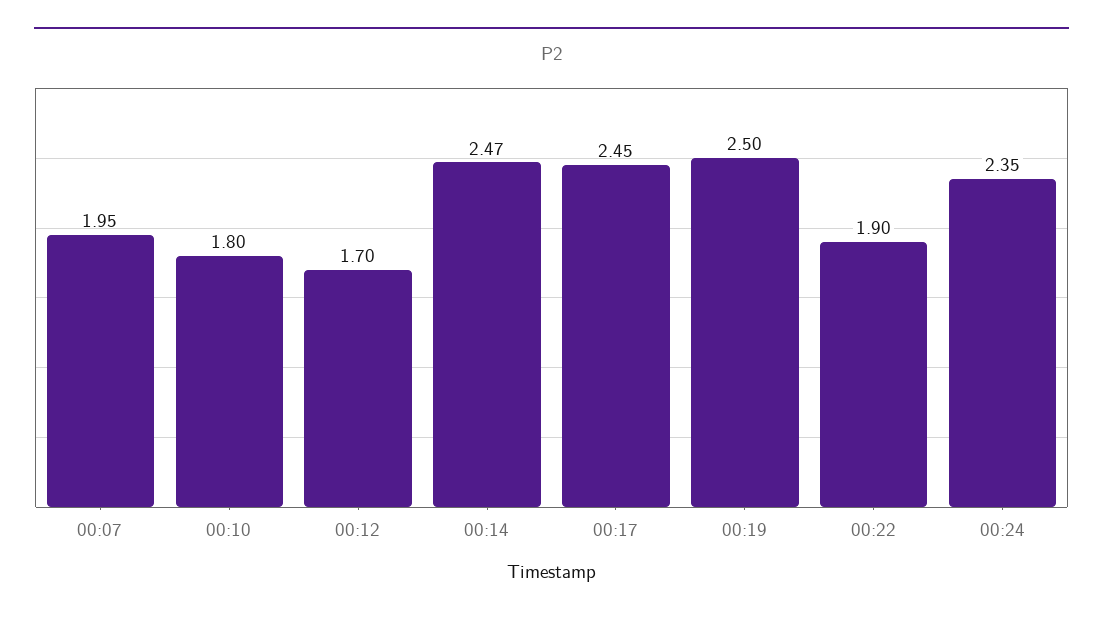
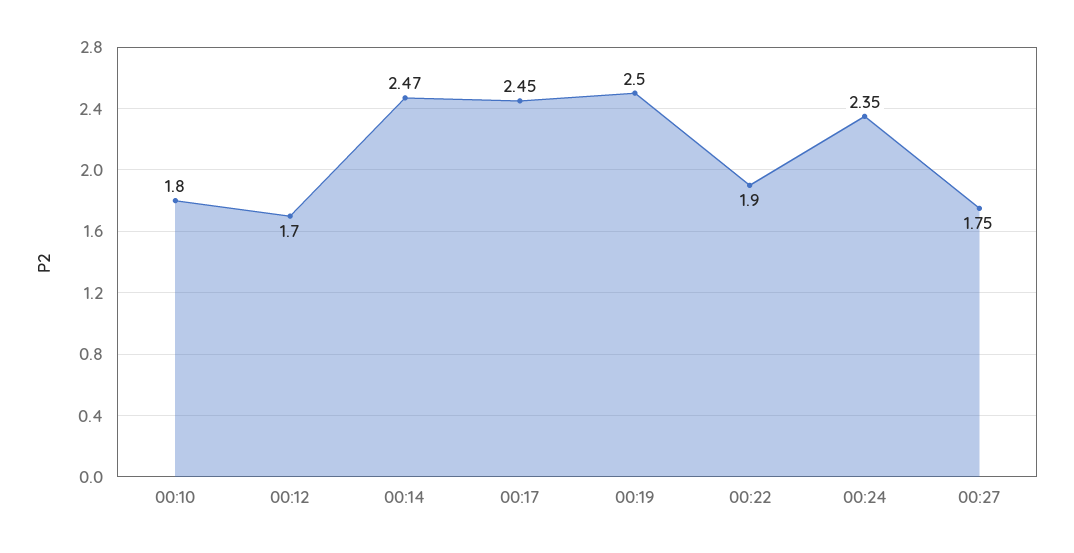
00:07: 1.95 -> none
00:27: none -> 1.75

